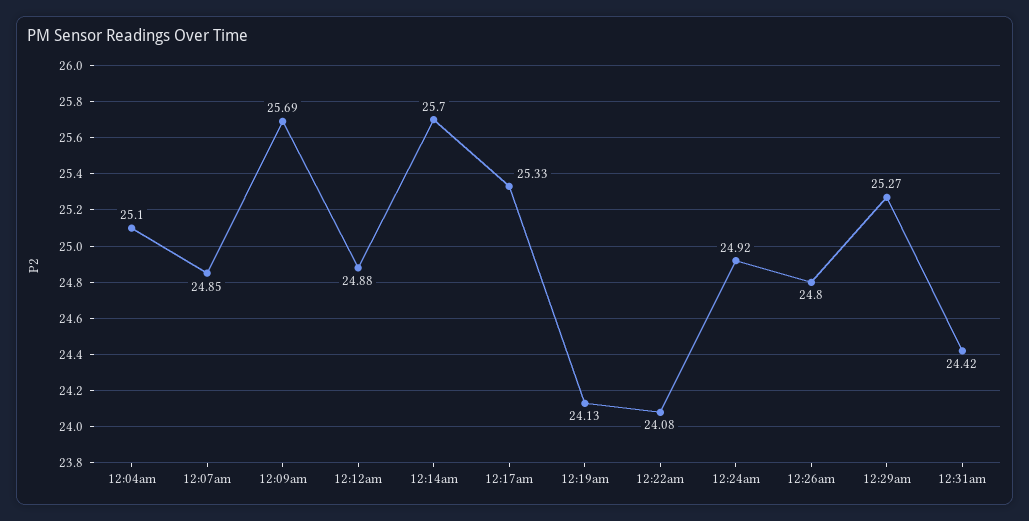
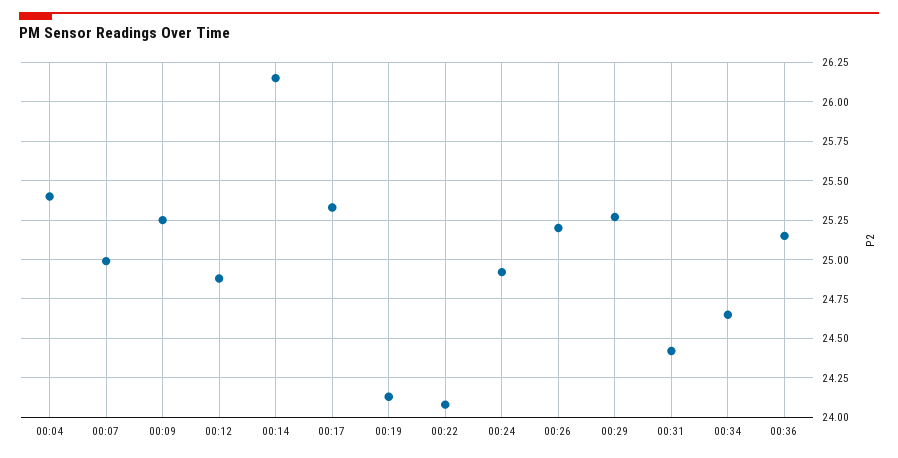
12:04am: 25.1 -> 25.4
12:07am: 24.85 -> 25
12:09am: 25.69 -> 25.25
12:14am: 25.7 -> 26.15
12:26am: 24.8 -> 25.2
00:34: none -> 24.65
00:36: none -> 25.15

